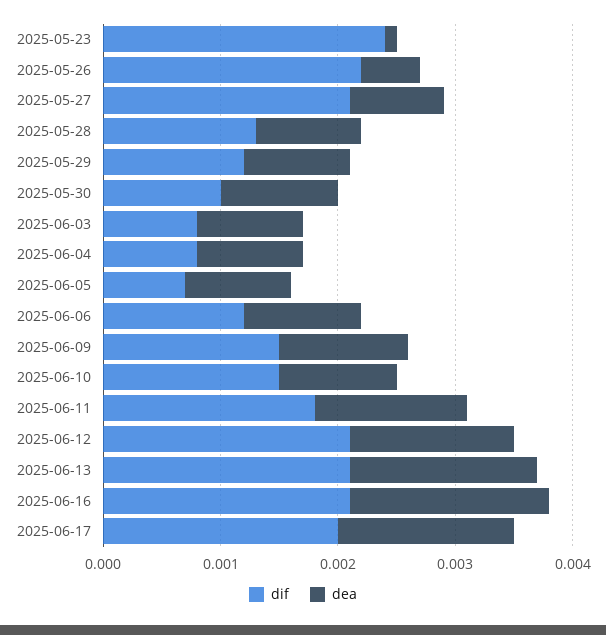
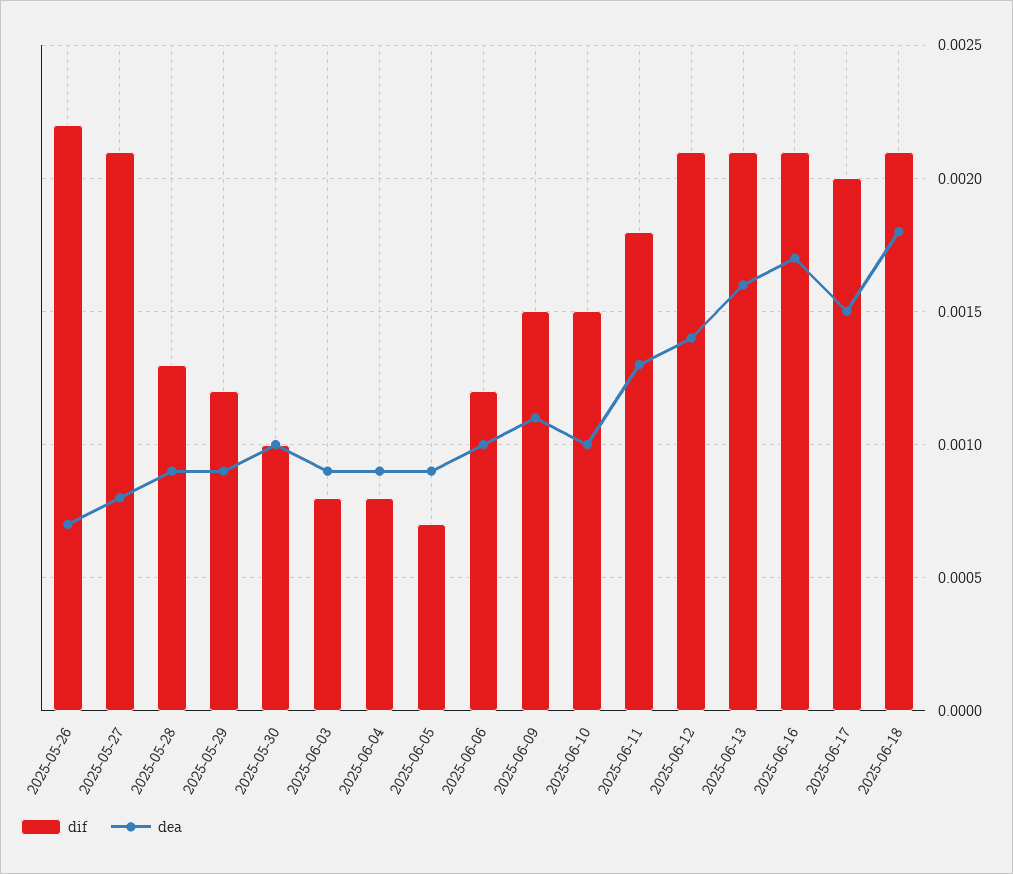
dif, 2025-05-23: 0.0024 -> none
dea, 2025-05-23: 0.0001 -> none
dea, 2025-05-26: 0.0005 -> 0.0007
dif, 2025-06-18: none -> 0.0021
dea, 2025-06-18: none -> 0.0018

